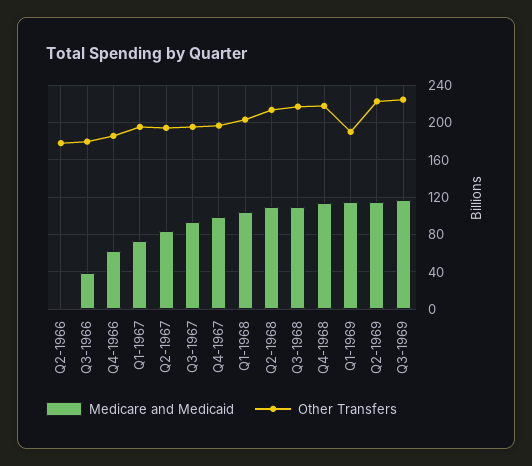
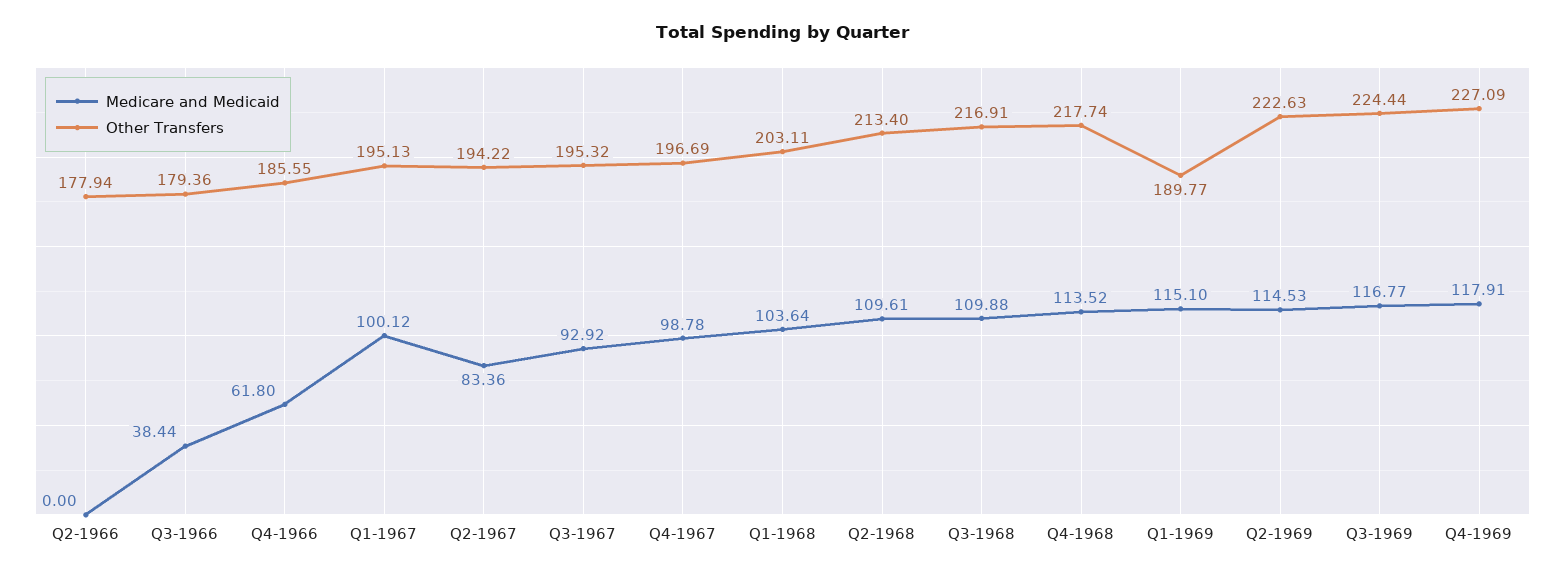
Medicare and Medicaid, Q1-1967: 70 -> 100.12
Medicare and Medicaid, Q4-1969: none -> 117.91
Other Transfers, Q4-1969: none -> 227.09

